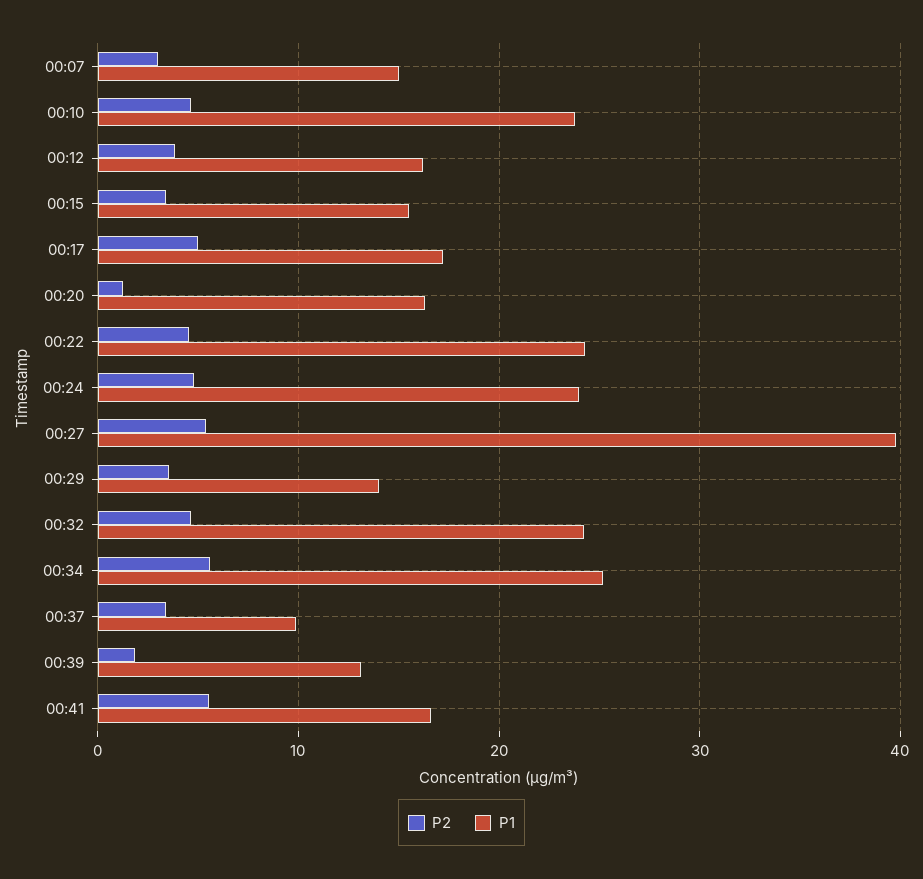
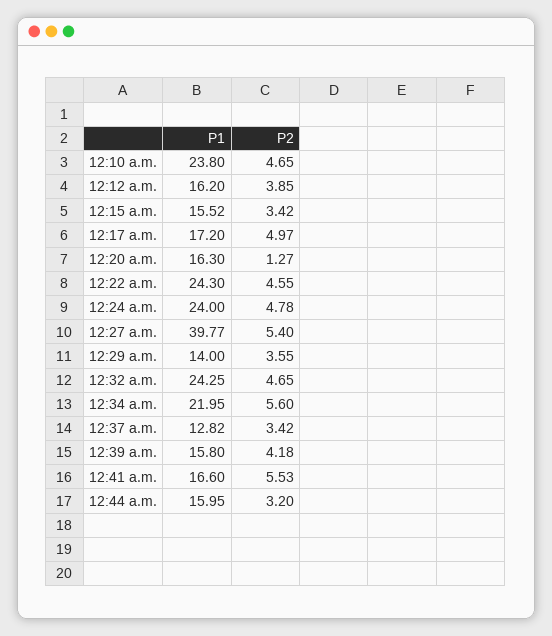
P2, 00:07: 3 -> none
P1, 00:07: 15 -> none
P1, 00:34: 25 -> 21.95
P1, 00:37: 10 -> 12.82
P2, 00:39: 2 -> 4.18
P1, 00:39: 13 -> 15.8
P1, 12:44 a.m.: none -> 15.95
P2, 12:44 a.m.: none -> 3.2

